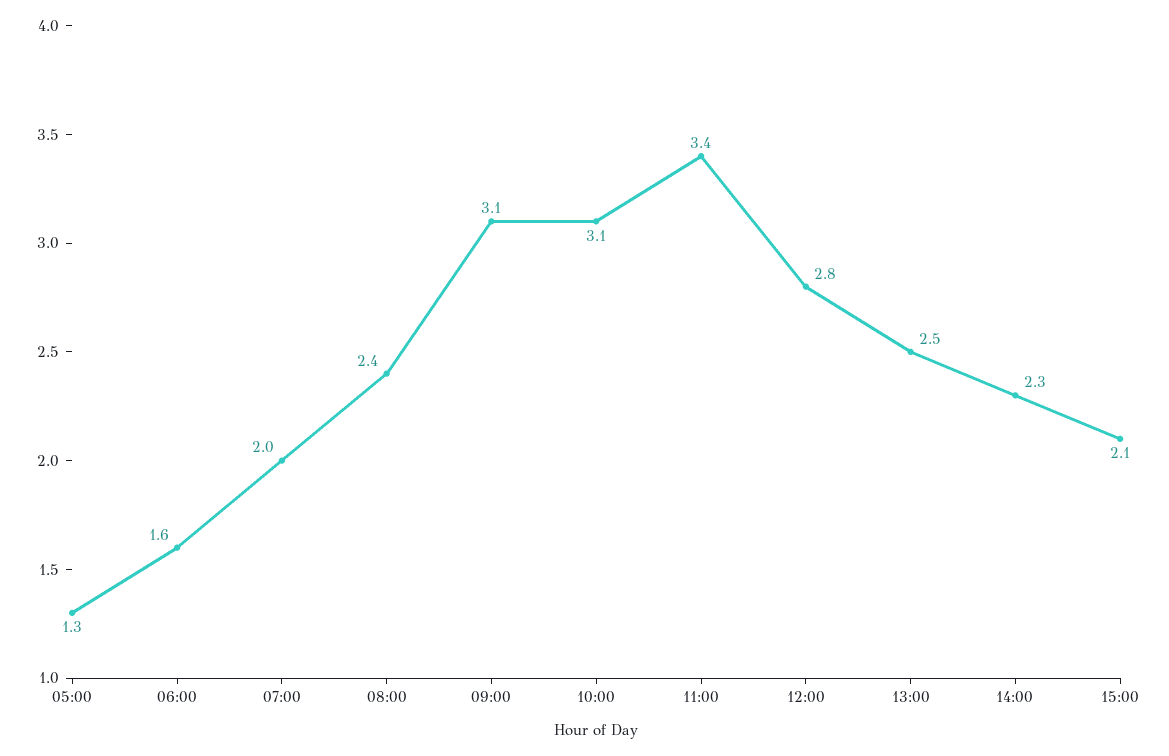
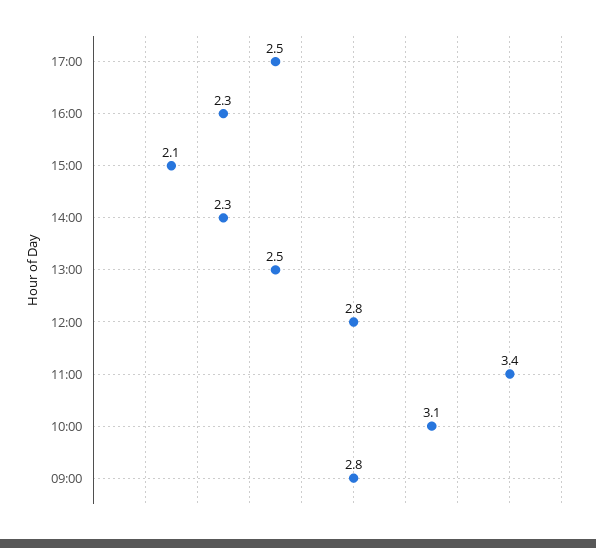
05:00: 1.3 -> none
06:00: 1.6 -> none
07:00: 2 -> none
08:00: 2.4 -> none
09:00: 3.1 -> 2.8
17:00: none -> 2.5
16:00: none -> 2.3

